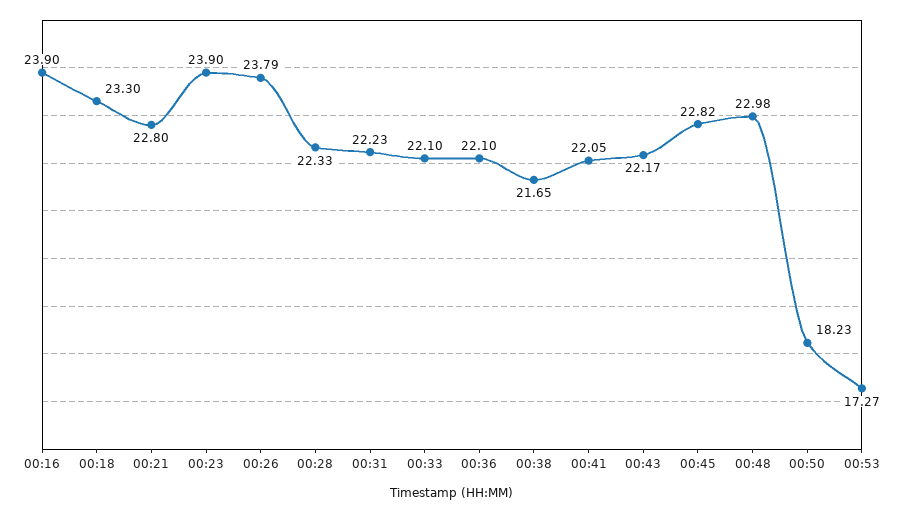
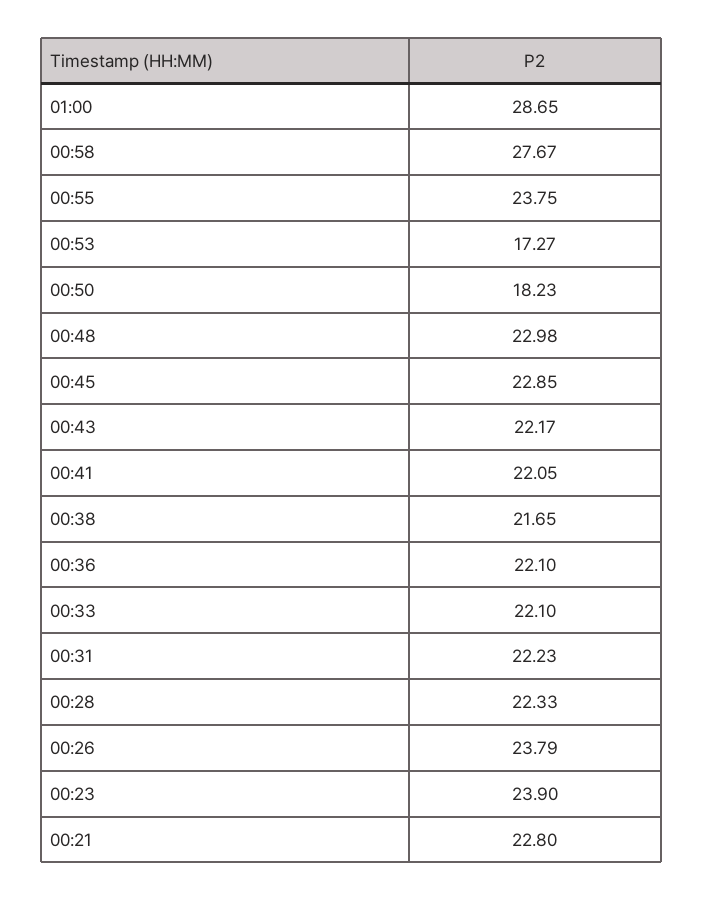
00:16: 23.9 -> none
00:18: 23.3 -> none
00:45: 22.82 -> 22.85
01:00: none -> 28.65
00:58: none -> 27.67
00:55: none -> 23.75

